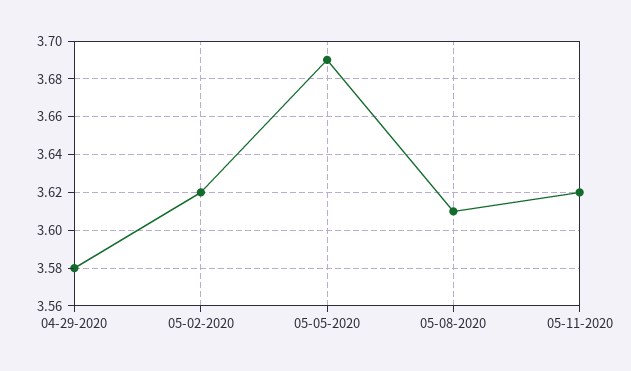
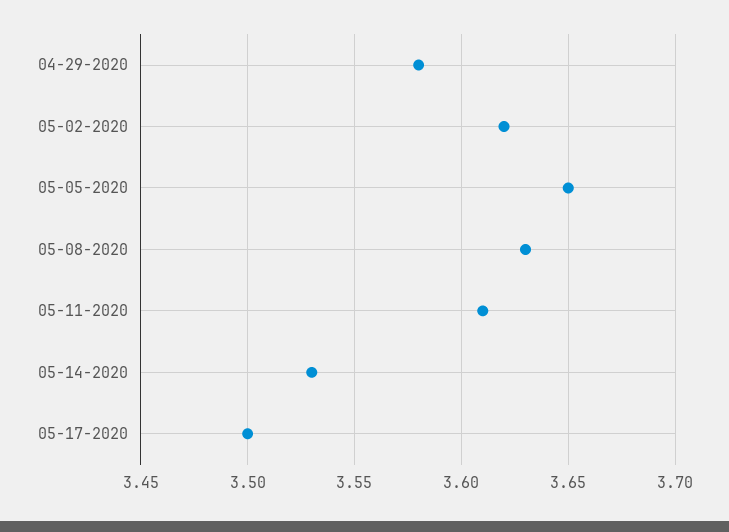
05-05-2020: 3.69 -> 3.65
05-08-2020: 3.61 -> 3.63
05-11-2020: 3.62 -> 3.61
05-14-2020: none -> 3.53
05-17-2020: none -> 3.5

